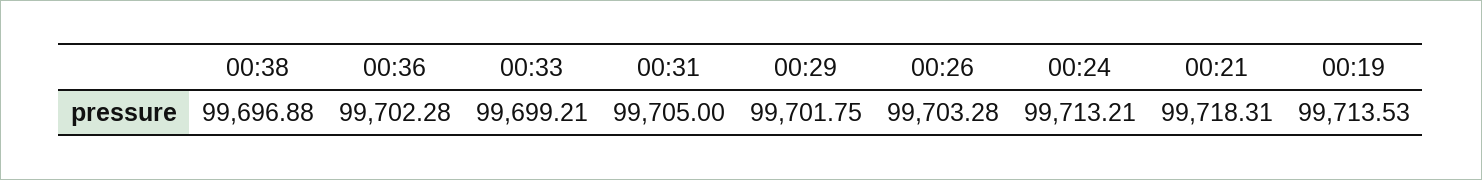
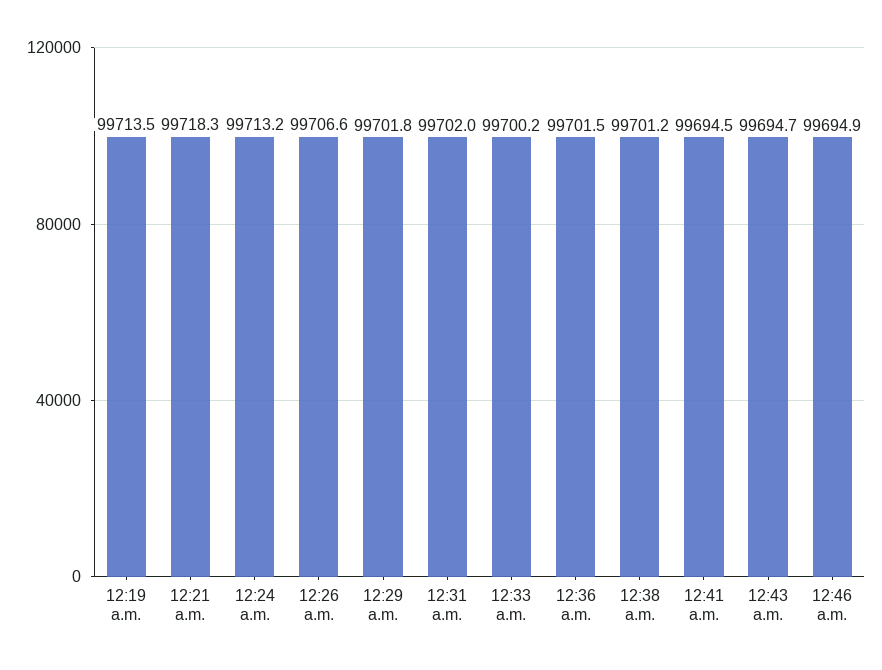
00:38: 99696.88 -> 99701.2
00:36: 99702.28 -> 99701.5
00:33: 99699.21 -> 99700.2
00:31: 99705 -> 99702
00:26: 99703.28 -> 99706.6
12:41 a.m.: none -> 99694.5
12:43 a.m.: none -> 99694.7
12:46 a.m.: none -> 99694.9

